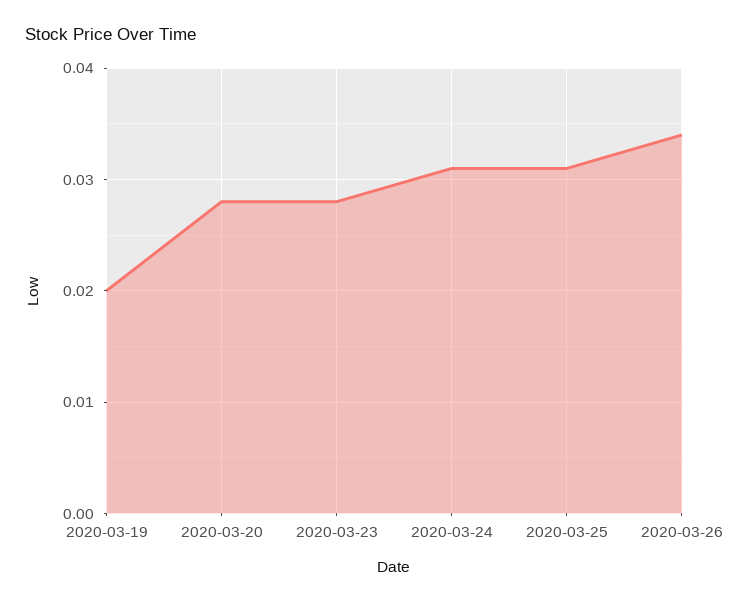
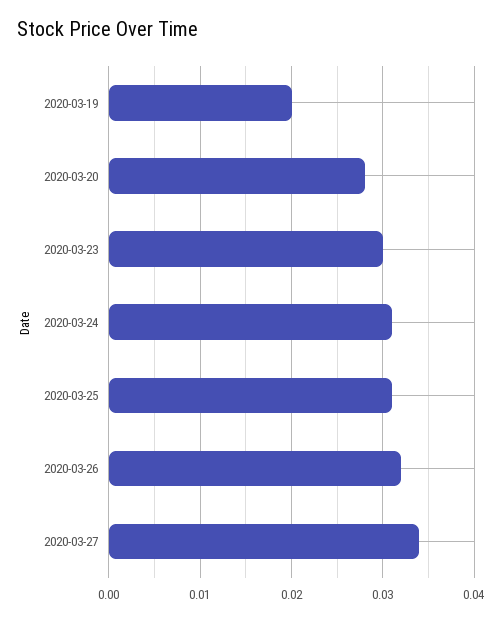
2020-03-23: 0.028 -> 0.03
2020-03-26: 0.034 -> 0.032
2020-03-27: none -> 0.034

